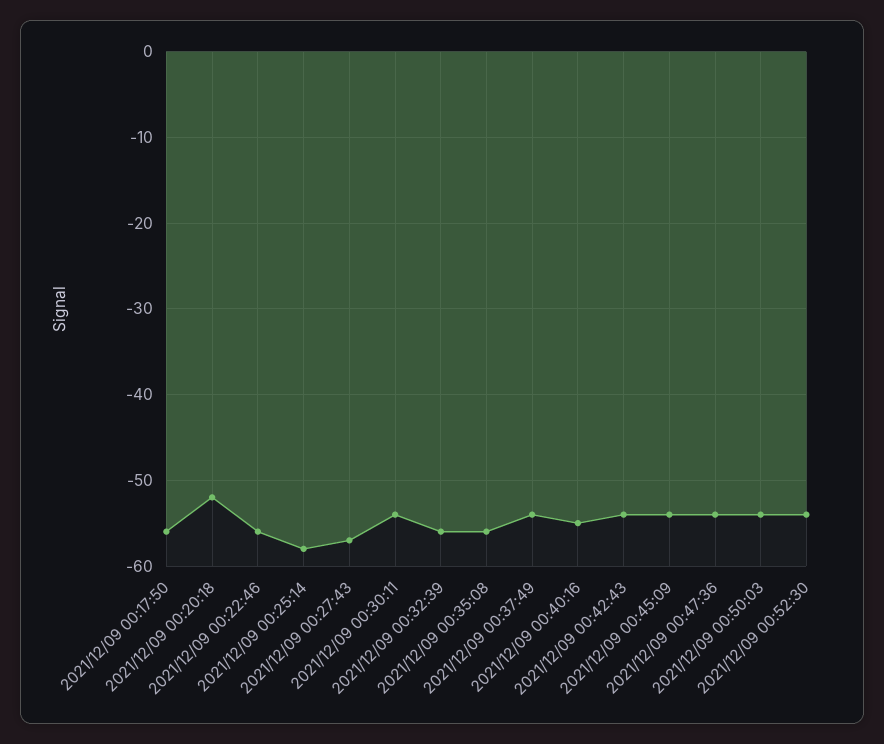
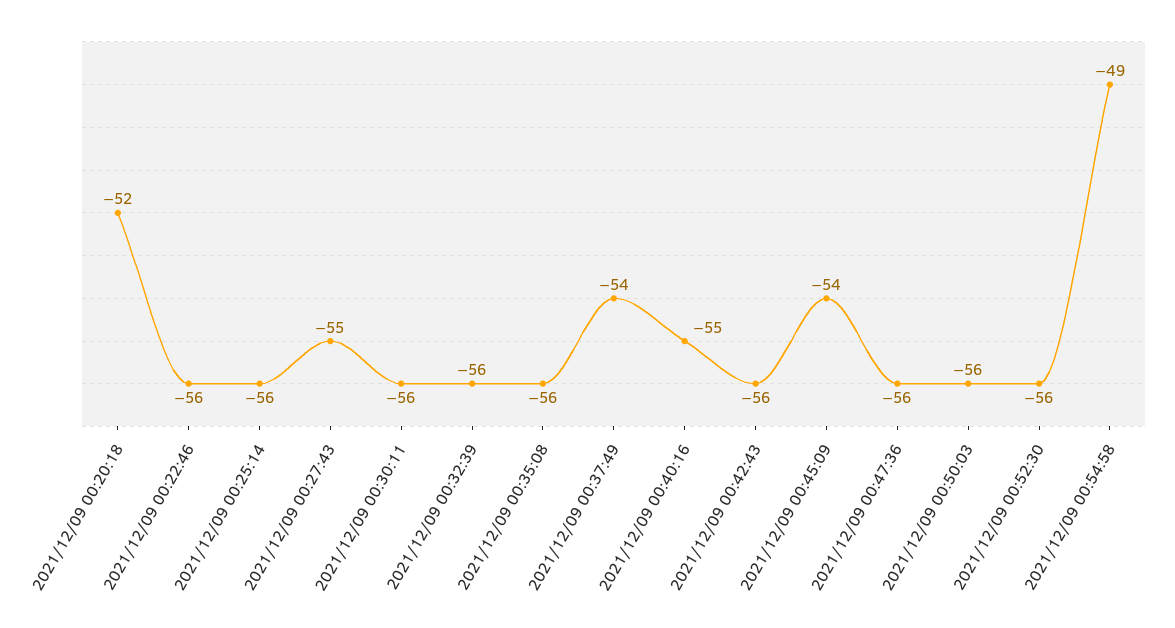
2021/12/09 00:17:50: -56 -> none
2021/12/09 00:25:14: -58 -> -56
2021/12/09 00:27:43: -57 -> -55
2021/12/09 00:30:11: -54 -> -56
2021/12/09 00:42:43: -54 -> -56
2021/12/09 00:47:36: -54 -> -56
2021/12/09 00:50:03: -54 -> -56
2021/12/09 00:52:30: -54 -> -56
2021/12/09 00:54:58: none -> -49

